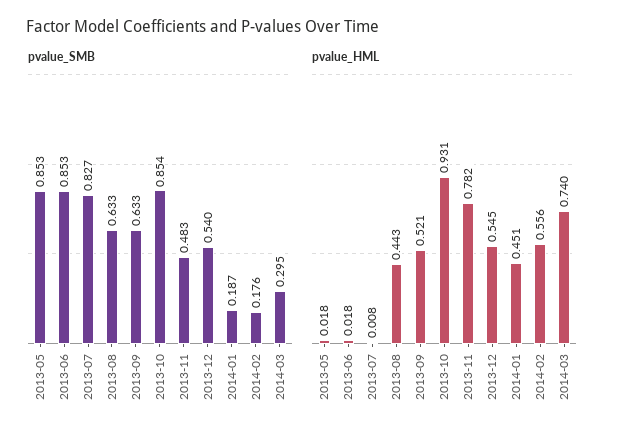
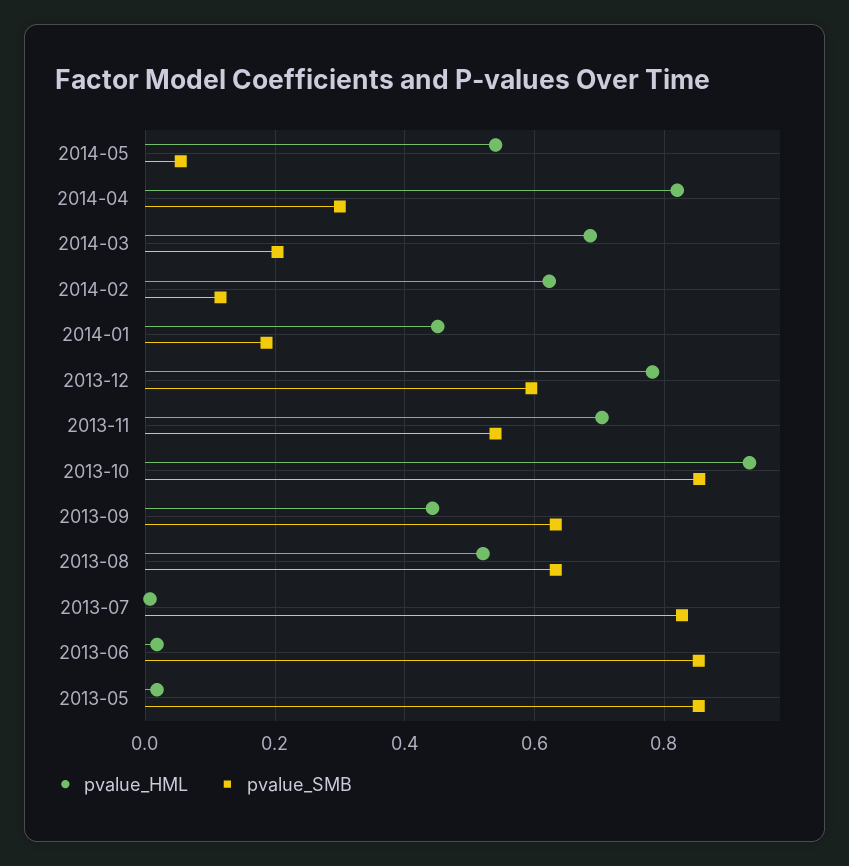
pvalue_SMB, 2013-11: 0.483 -> 0.54
pvalue_SMB, 2013-12: 0.54 -> 0.6
pvalue_SMB, 2014-02: 0.176 -> 0.12
pvalue_SMB, 2014-03: 0.295 -> 0.2
pvalue_HML, 2013-08: 0.443 -> 0.52
pvalue_HML, 2013-09: 0.521 -> 0.44
pvalue_HML, 2013-11: 0.782 -> 0.7
pvalue_HML, 2013-12: 0.545 -> 0.78
pvalue_HML, 2014-02: 0.556 -> 0.62
pvalue_HML, 2014-03: 0.74 -> 0.68
pvalue_HML, 2014-05: none -> 0.54
pvalue_SMB, 2014-05: none -> 0.06
pvalue_HML, 2014-04: none -> 0.82
pvalue_SMB, 2014-04: none -> 0.3

